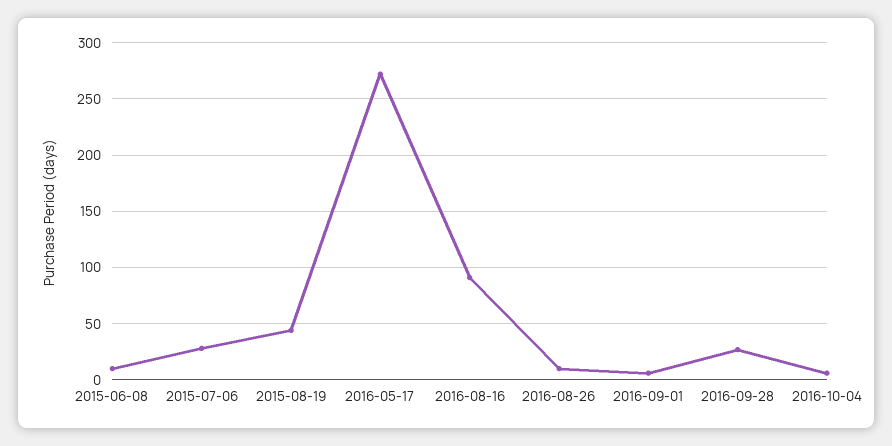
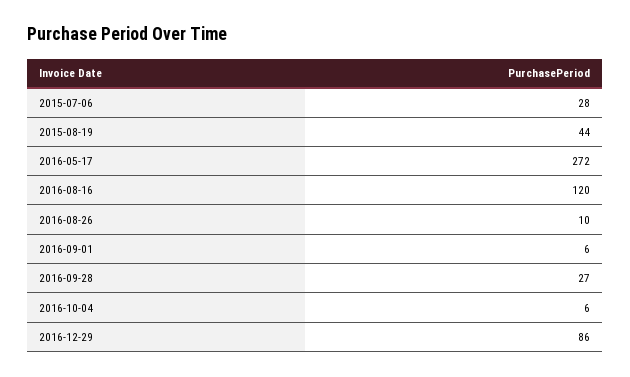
2015-06-08: 10 -> none
2016-08-16: 90 -> 120
2016-12-29: none -> 86

